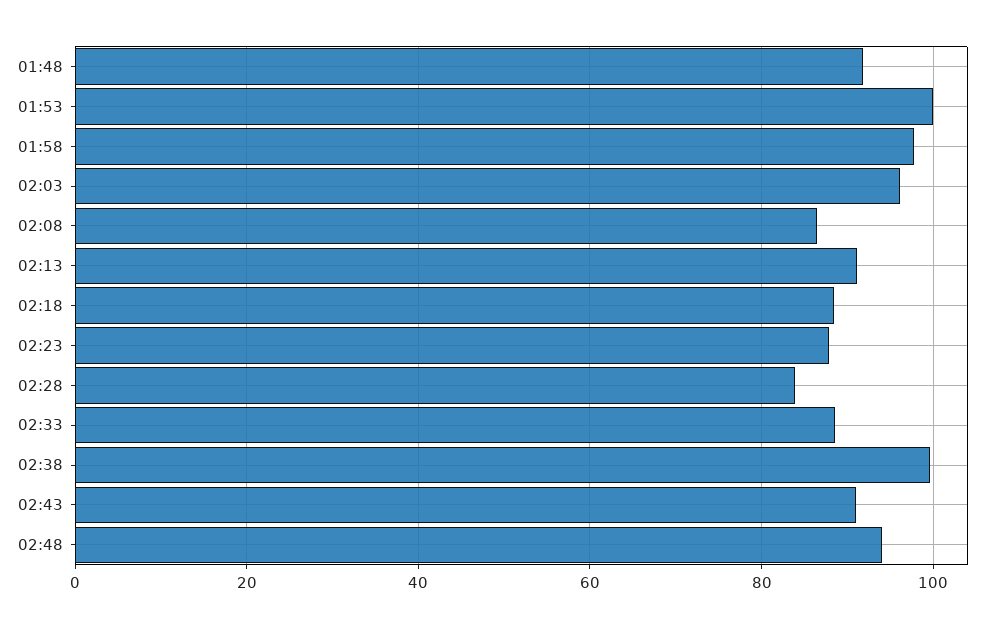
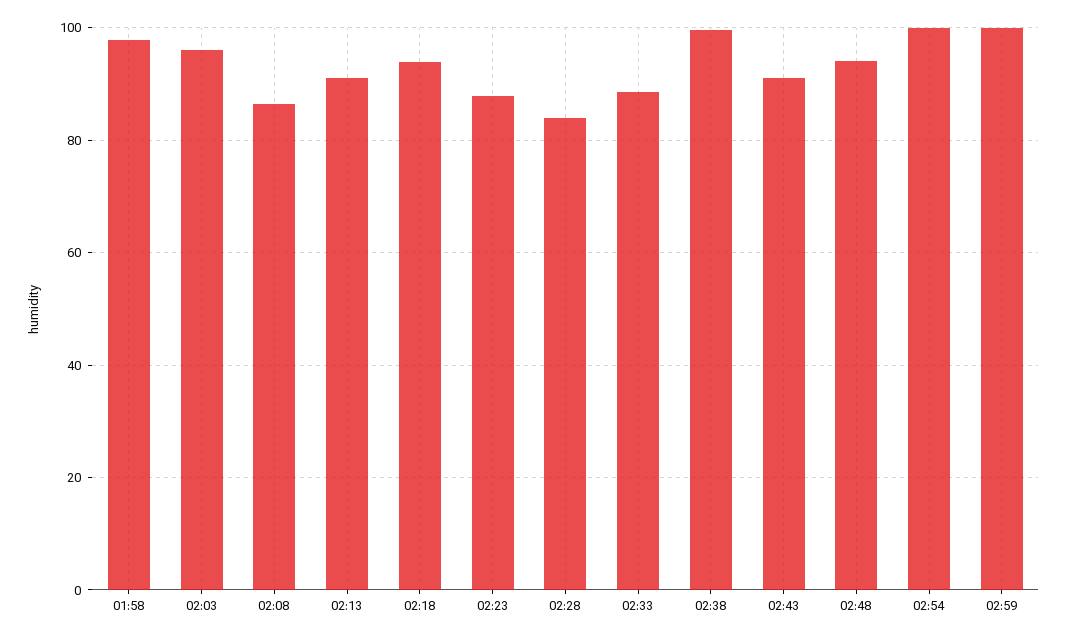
01:48: 92 -> none
01:53: 100 -> none
02:18: 88 -> 94
02:54: none -> 100
02:59: none -> 100

